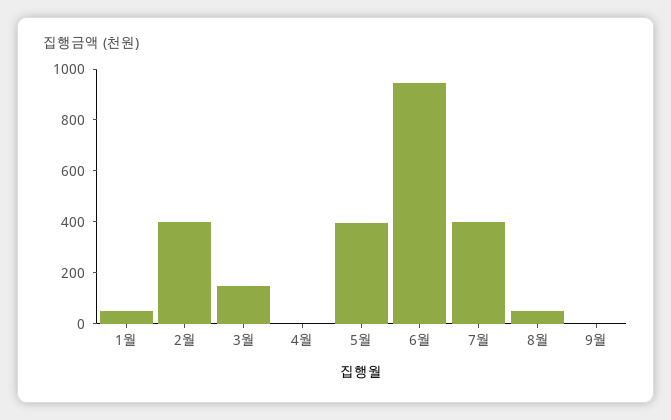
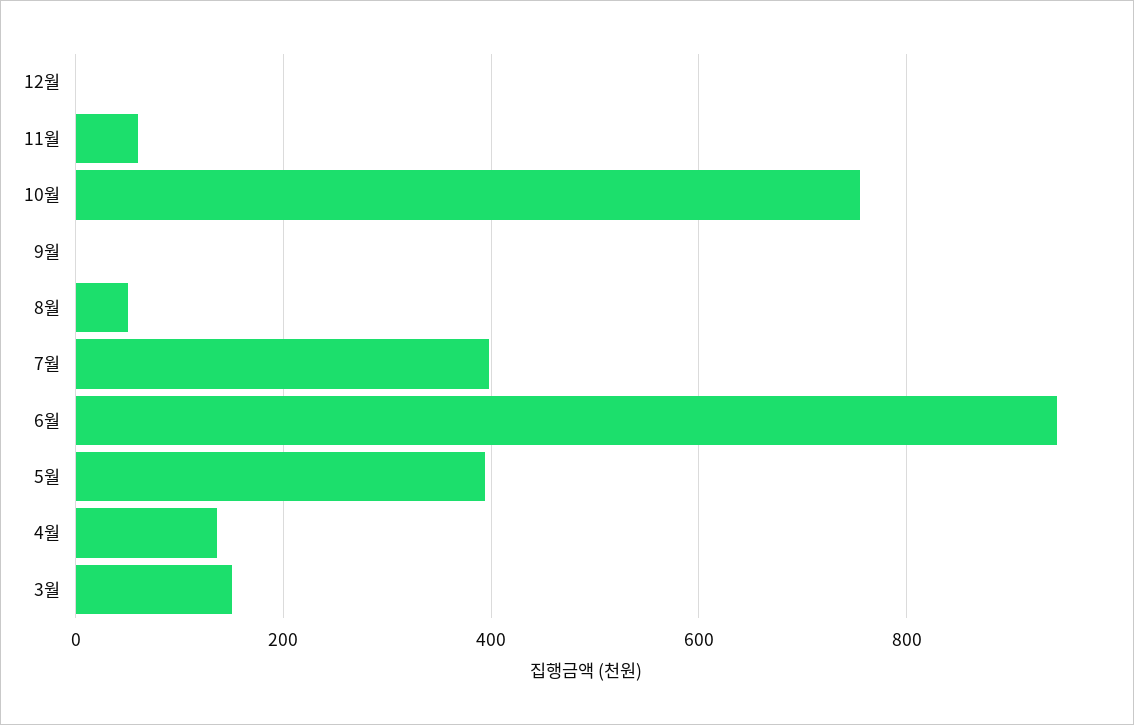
1월: 50 -> none
2월: 400 -> none
4월: 0 -> 140
12월: none -> 0
11월: none -> 60
10월: none -> 760

